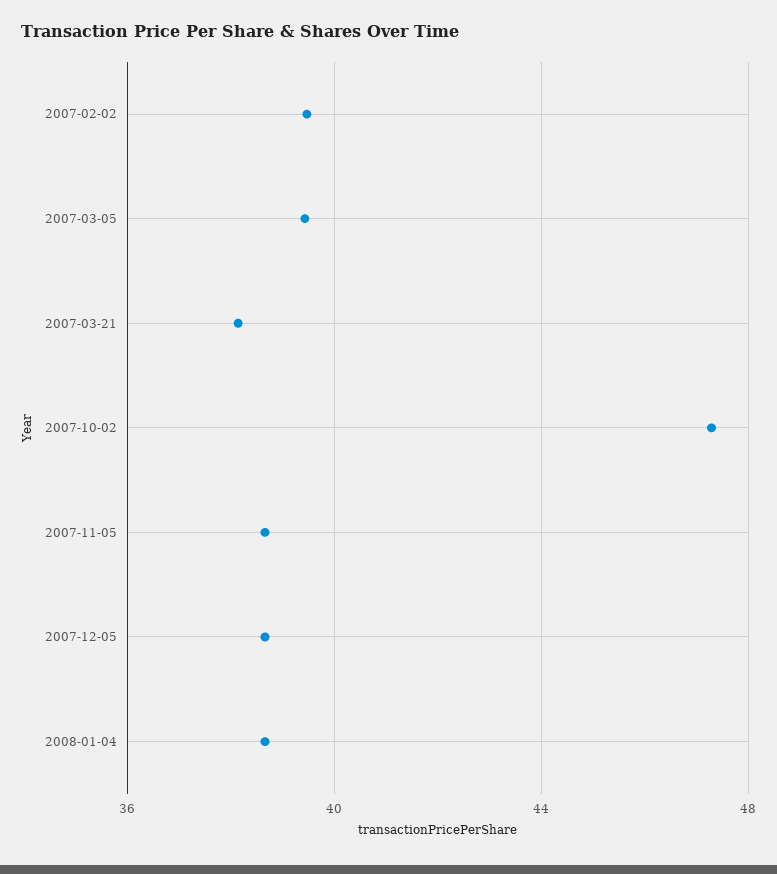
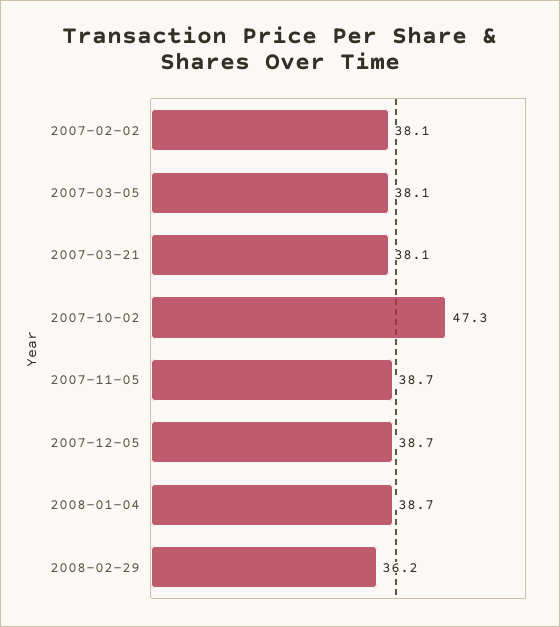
2007-02-02: 39.5 -> 38.1
2007-03-05: 39.5 -> 38.1
2008-02-29: none -> 36.2

